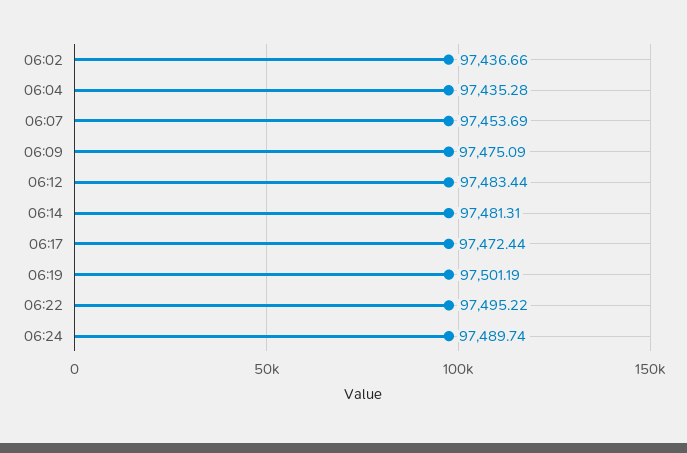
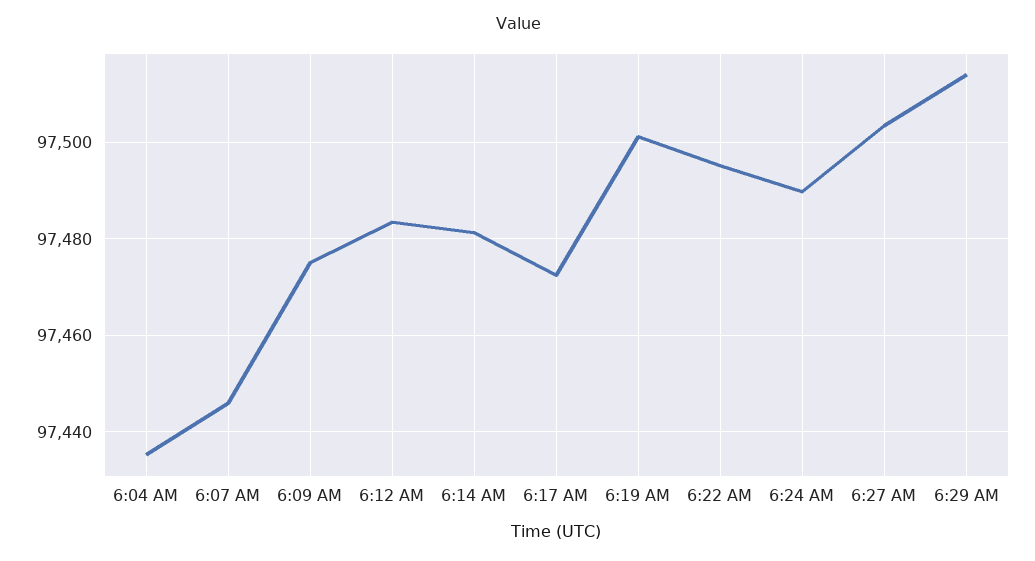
06:02: 97436.66 -> none
06:07: 97453.69 -> 97446
6:27 AM: none -> 97504
6:29 AM: none -> 97514

